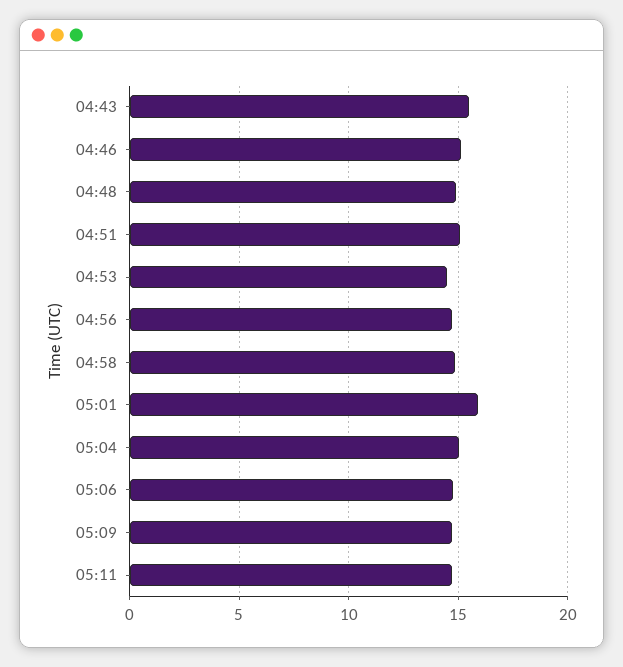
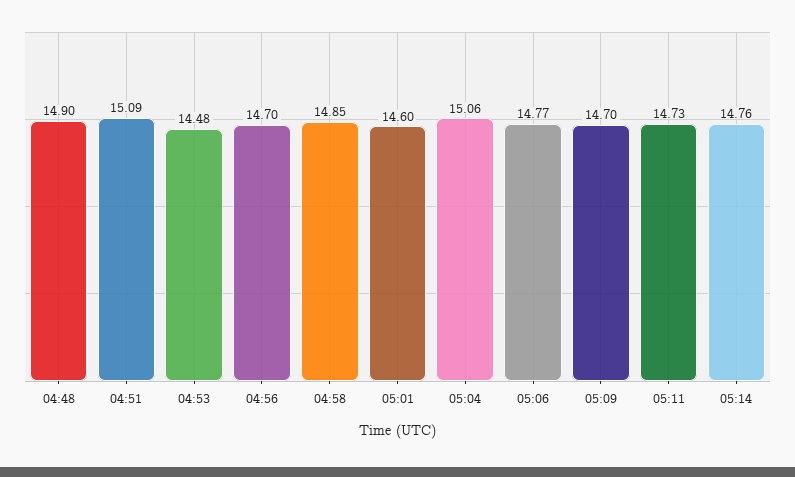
04:43: 15.5 -> none
04:46: 15 -> none
05:01: 16 -> 14.6
05:14: none -> 14.76

